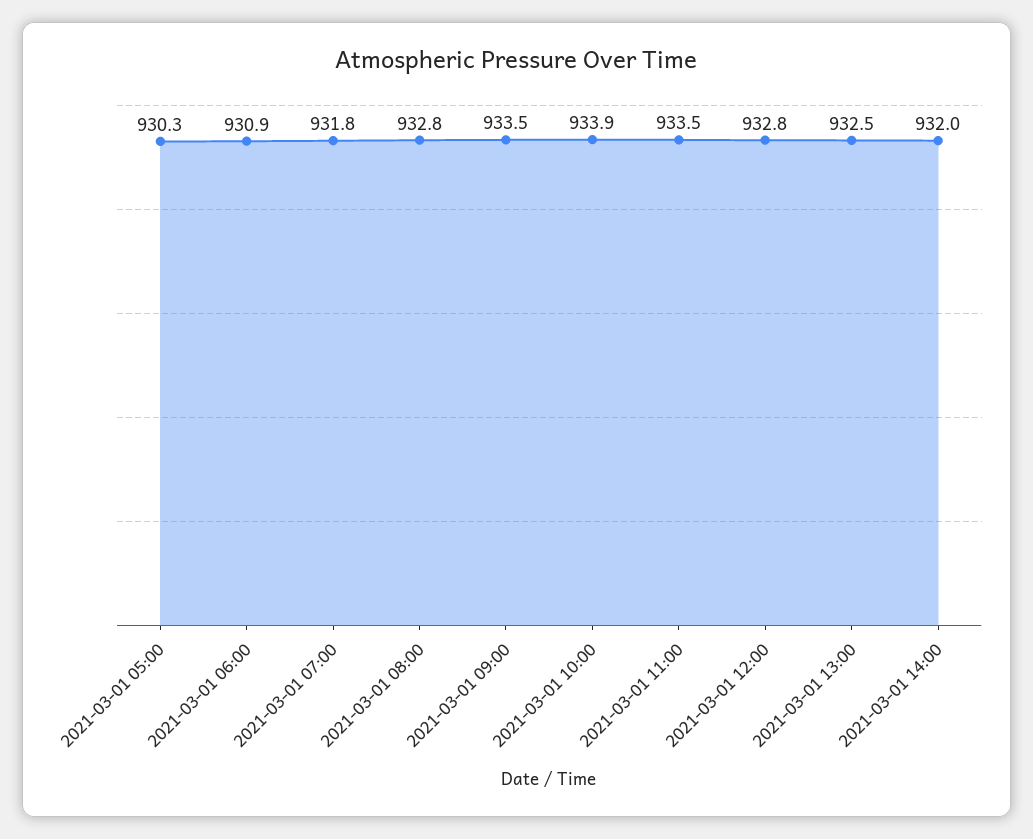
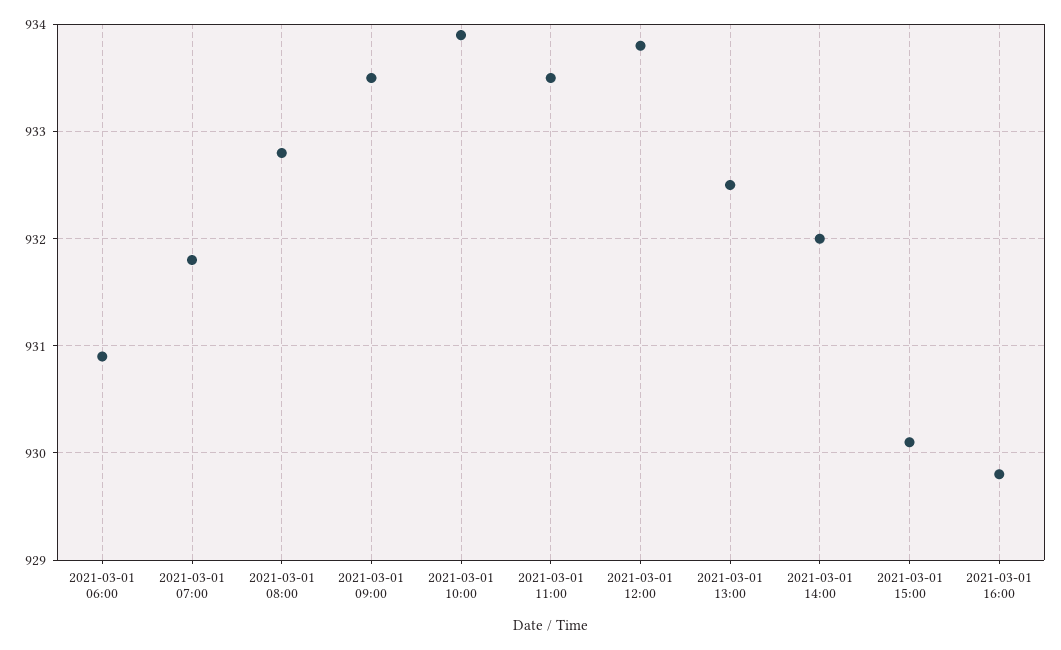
2021-03-01 05:00: 930.3 -> none
2021-03-01 12:00: 932.8 -> 933.8
2021-03-01 15:00: none -> 930.1
2021-03-01 16:00: none -> 929.8

